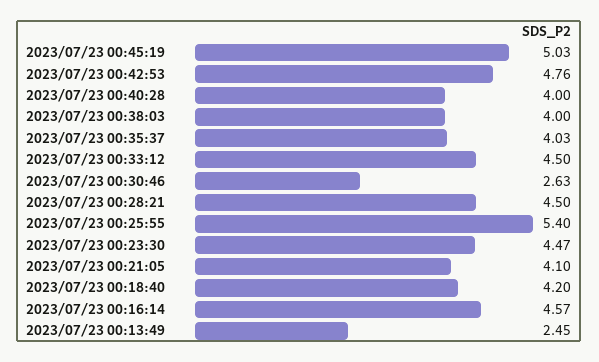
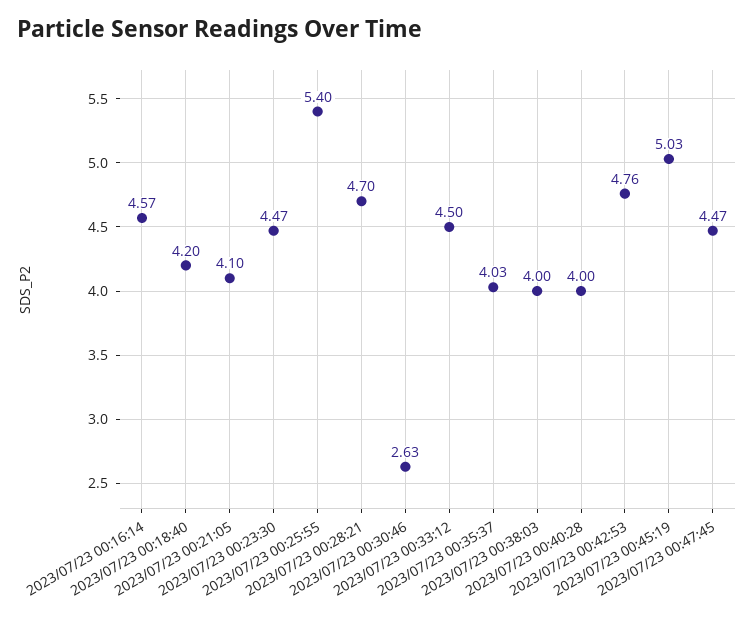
2023/07/23 00:28:21: 4.5 -> 4.7
2023/07/23 00:13:49: 2.45 -> none
2023/07/23 00:47:45: none -> 4.47

